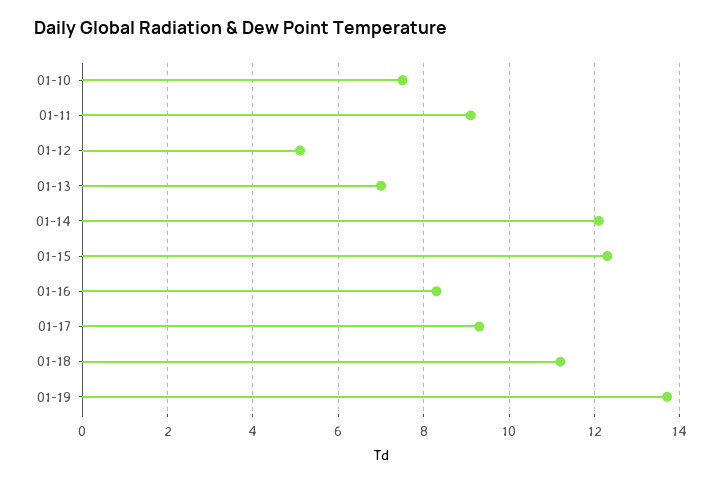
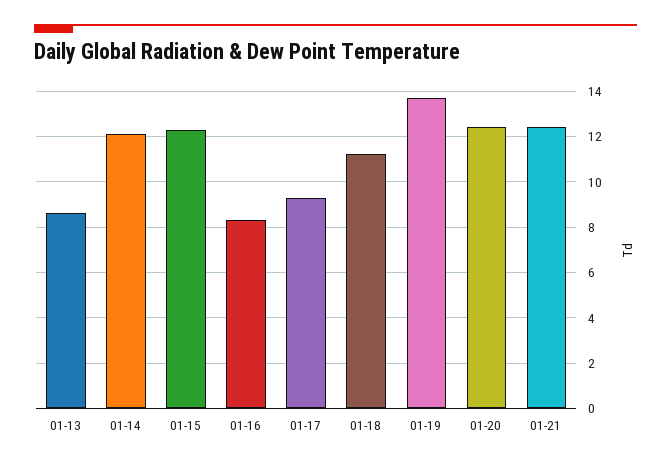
01-10: 7.5 -> none
01-11: 9 -> none
01-12: 5 -> none
01-13: 7 -> 8.5
01-20: none -> 12.5
01-21: none -> 12.5

